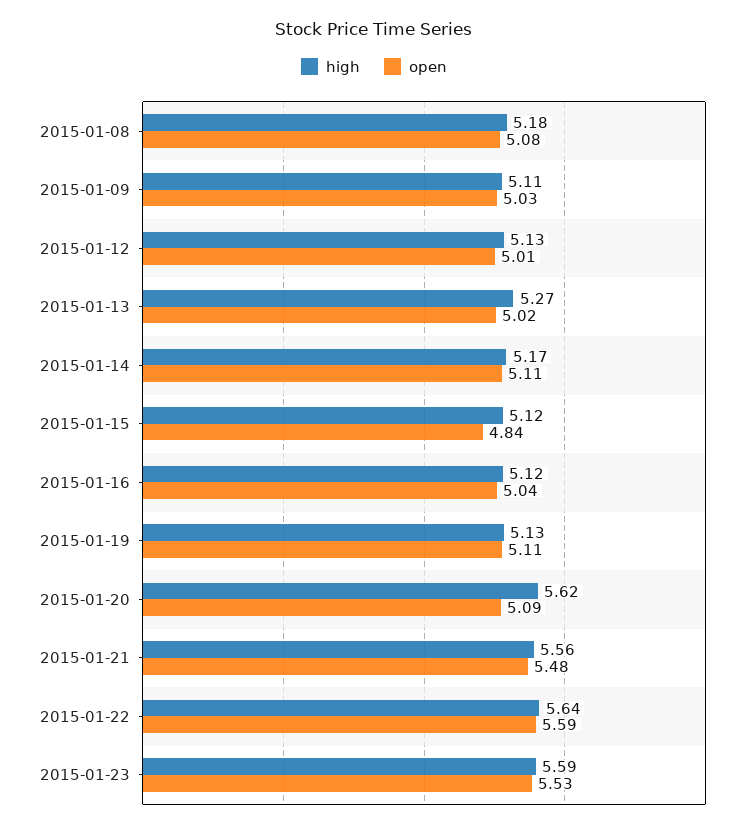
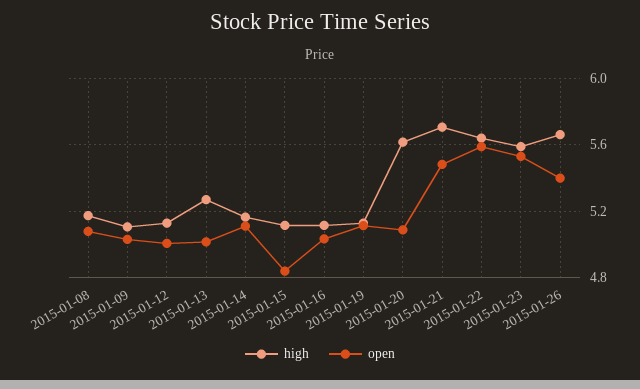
high, 2015-01-21: 5.56 -> 5.7
high, 2015-01-26: none -> 5.65
open, 2015-01-26: none -> 5.4

